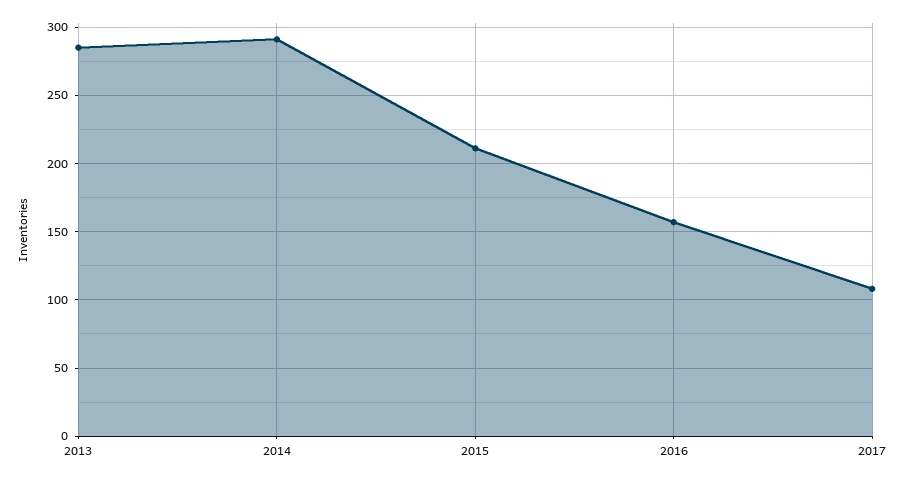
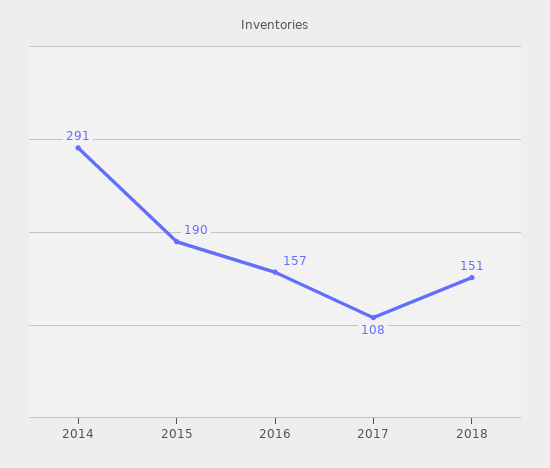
2013: 285 -> none
2015: 210 -> 190
2018: none -> 151

